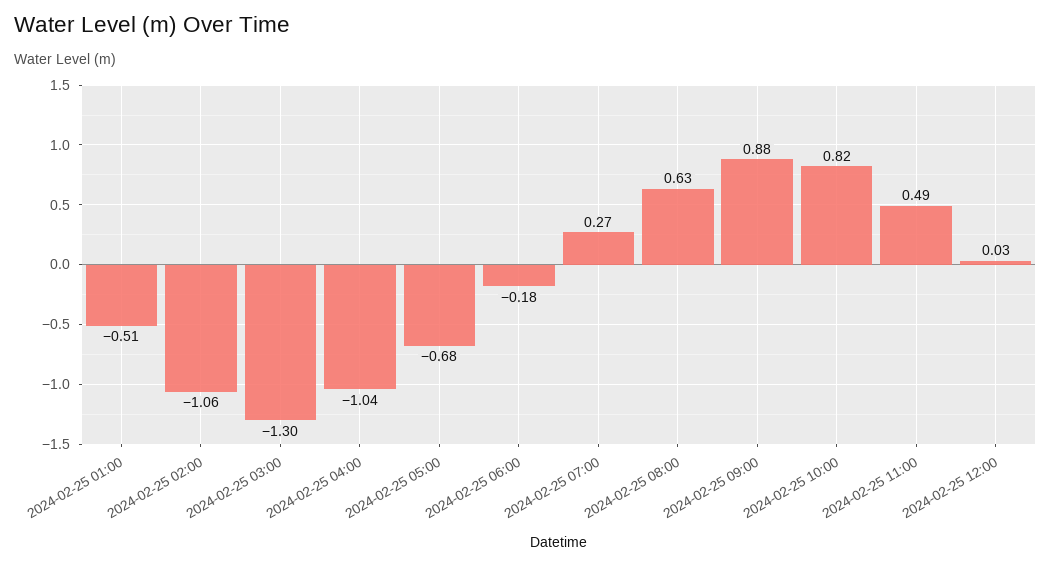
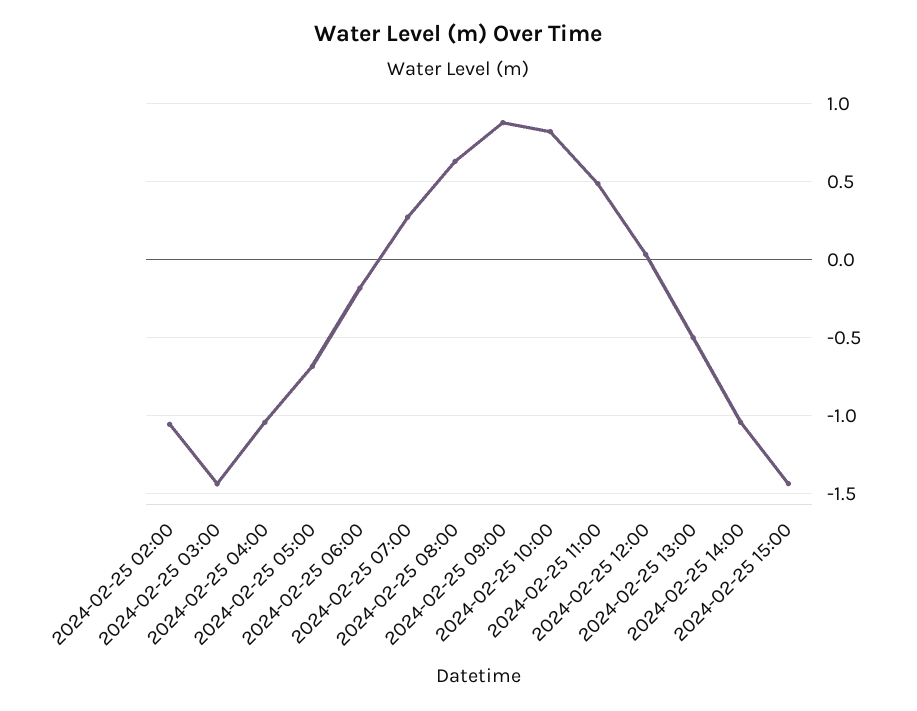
2024-02-25 01:00: -0.51 -> none
2024-02-25 03:00: -1.3 -> -1.45
2024-02-25 13:00: none -> -0.5
2024-02-25 14:00: none -> -1.05
2024-02-25 15:00: none -> -1.45

